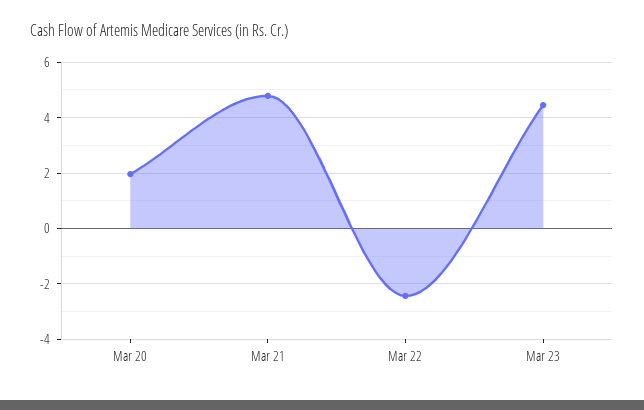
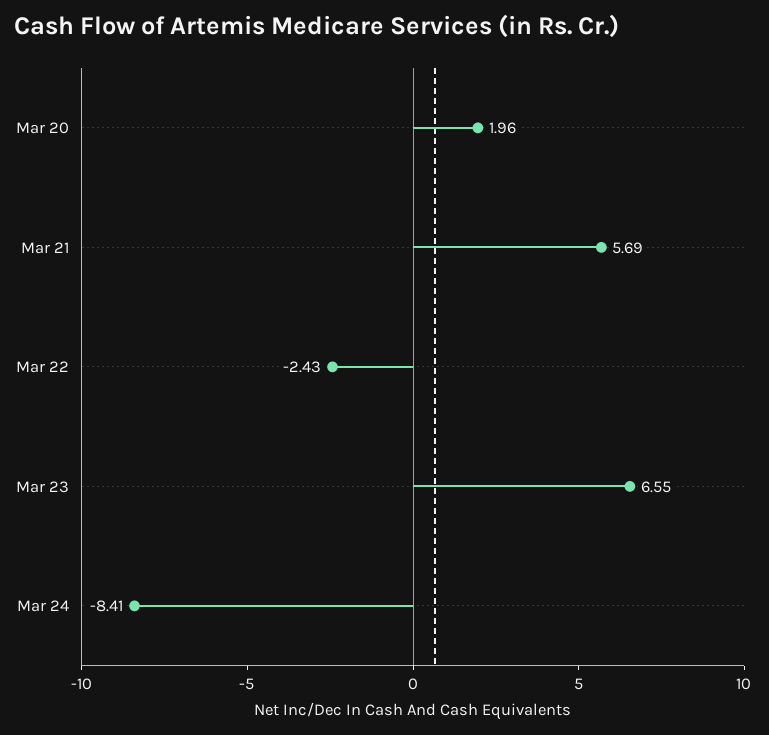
Mar 21: 4.75 -> 5.69
Mar 23: 4.5 -> 6.55
Mar 24: none -> -8.41

